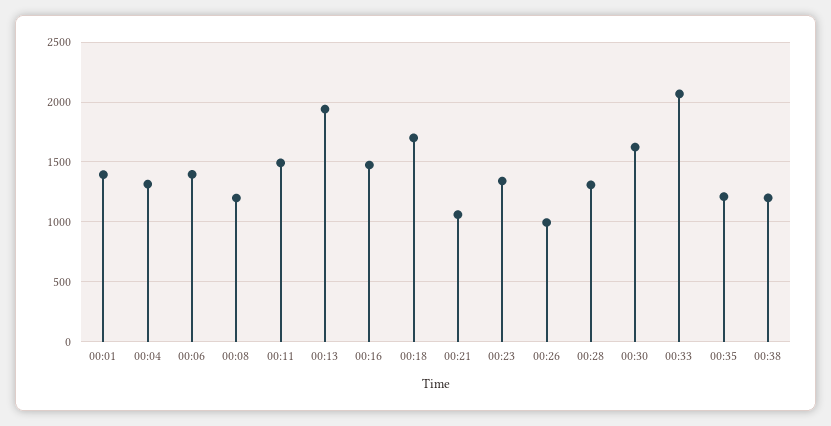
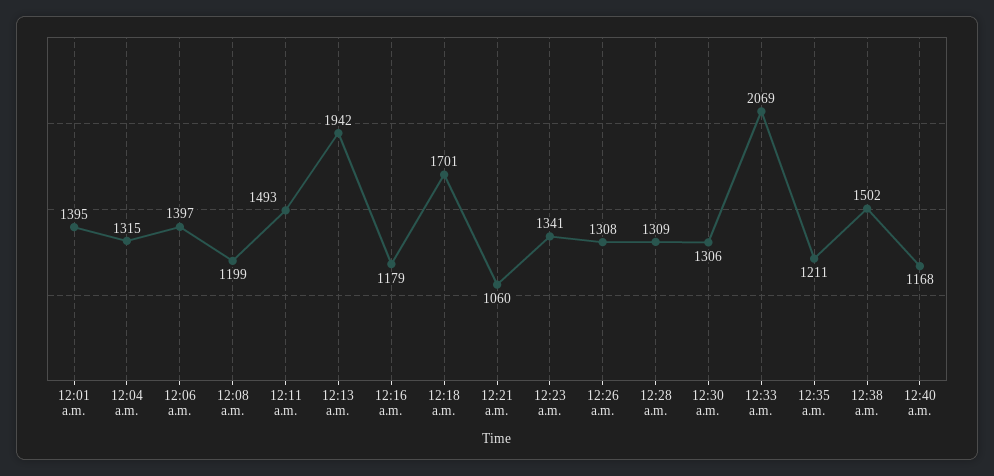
00:16: 1500 -> 1179
00:26: 1000 -> 1308
00:30: 1600 -> 1306
00:38: 1200 -> 1502
12:40 a.m.: none -> 1168

